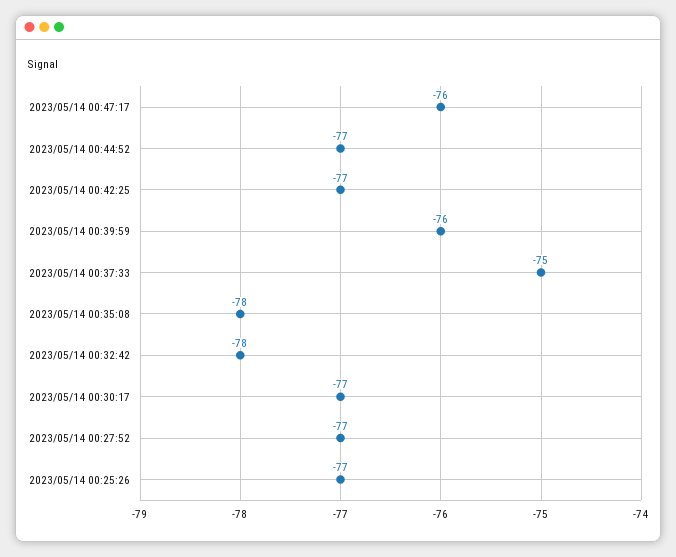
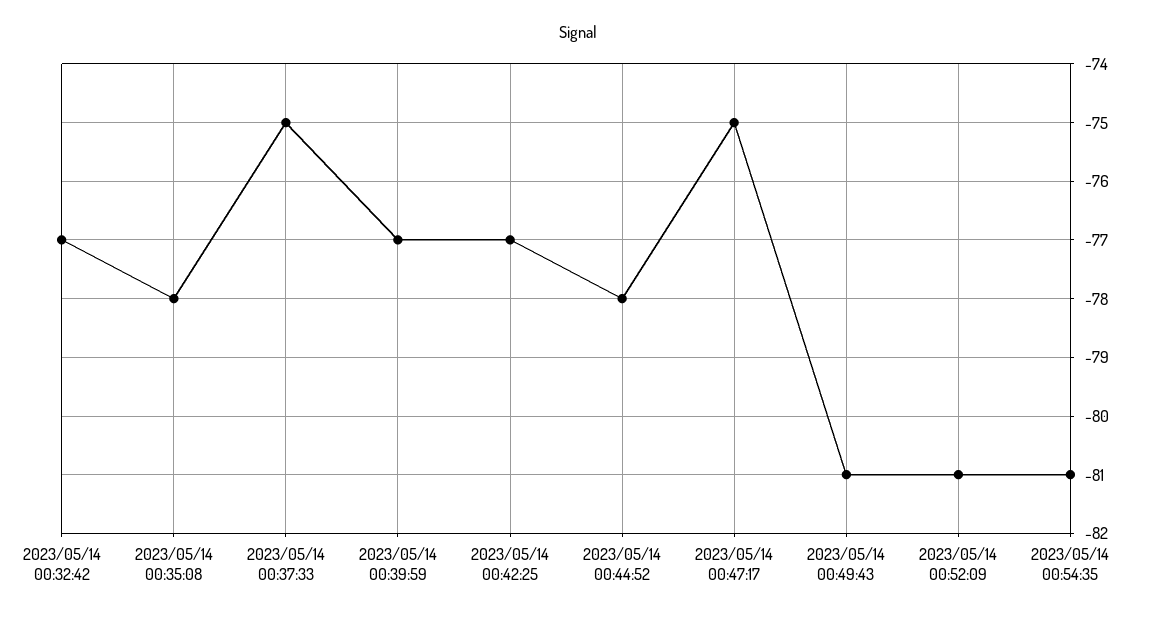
2023/05/14 00:47:17: -76 -> -75
2023/05/14 00:44:52: -77 -> -78
2023/05/14 00:39:59: -76 -> -77
2023/05/14 00:32:42: -78 -> -77
2023/05/14 00:30:17: -77 -> none
2023/05/14 00:27:52: -77 -> none
2023/05/14 00:25:26: -77 -> none
2023/05/14 00:49:43: none -> -81
2023/05/14 00:52:09: none -> -81
2023/05/14 00:54:35: none -> -81

